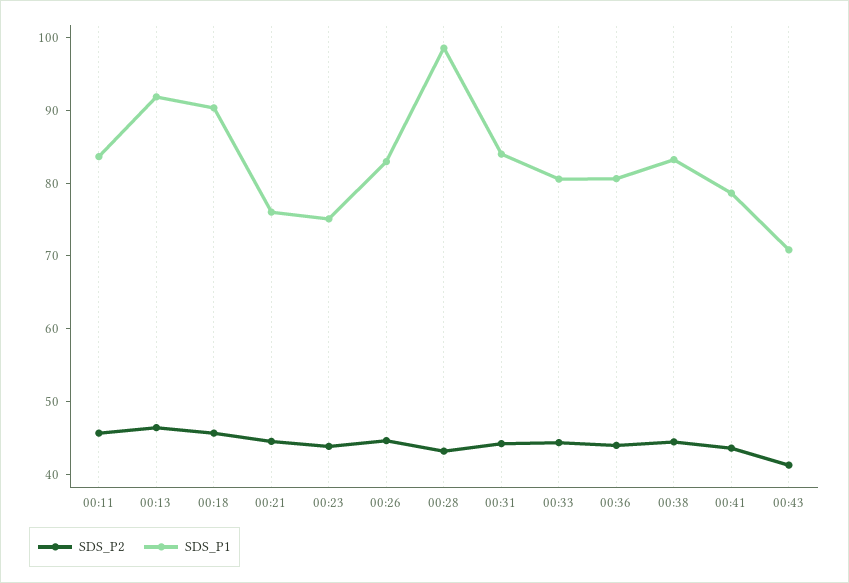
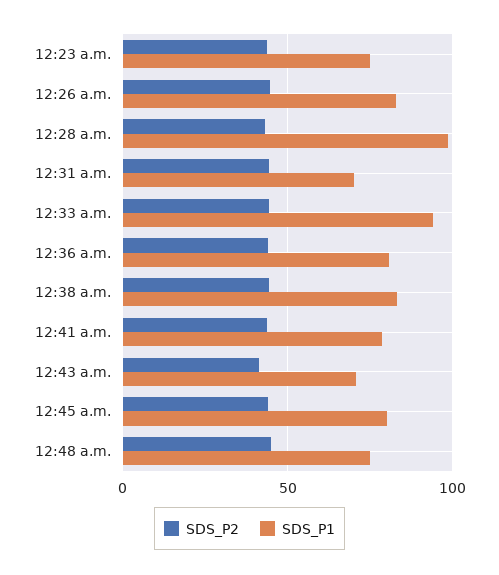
SDS_P2, 00:11: 46 -> none
SDS_P1, 00:11: 84 -> none
SDS_P2, 00:13: 46 -> none
SDS_P1, 00:13: 92 -> none
SDS_P2, 00:18: 46 -> none
SDS_P1, 00:18: 90 -> none
SDS_P2, 00:21: 44 -> none
SDS_P1, 00:21: 76 -> none
SDS_P1, 00:31: 84 -> 70
SDS_P1, 00:33: 80 -> 95
SDS_P2, 12:45 a.m.: none -> 45
SDS_P1, 12:45 a.m.: none -> 80
SDS_P2, 12:48 a.m.: none -> 45
SDS_P1, 12:48 a.m.: none -> 75

